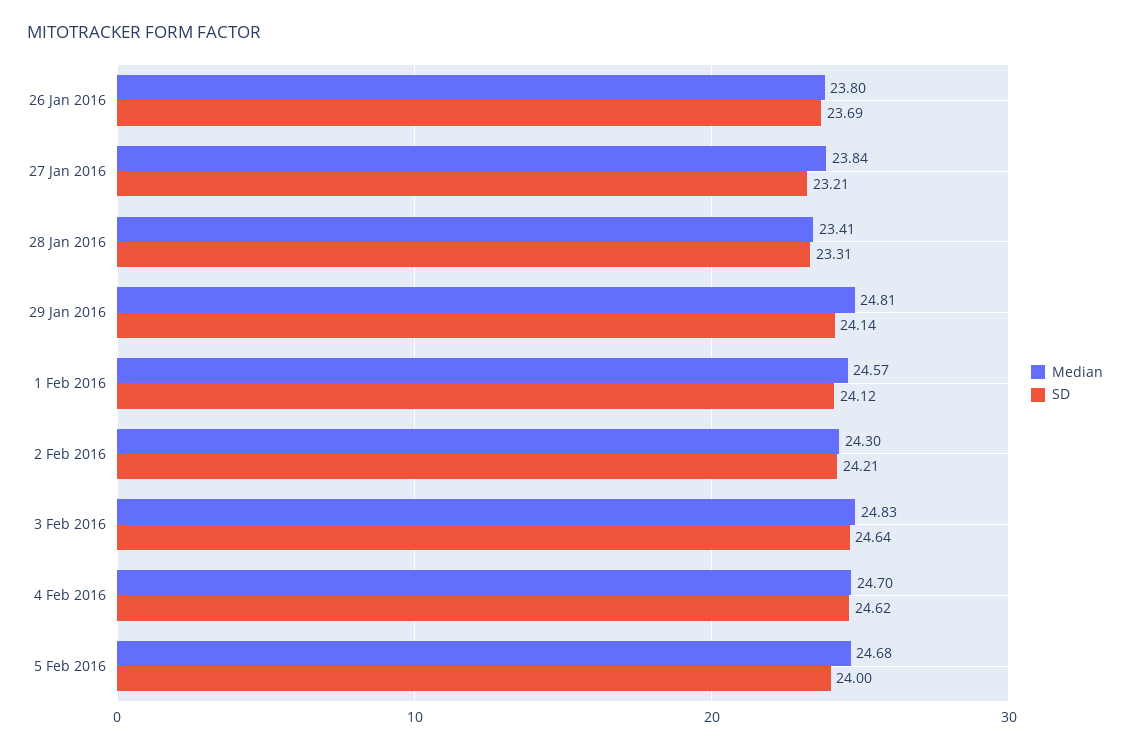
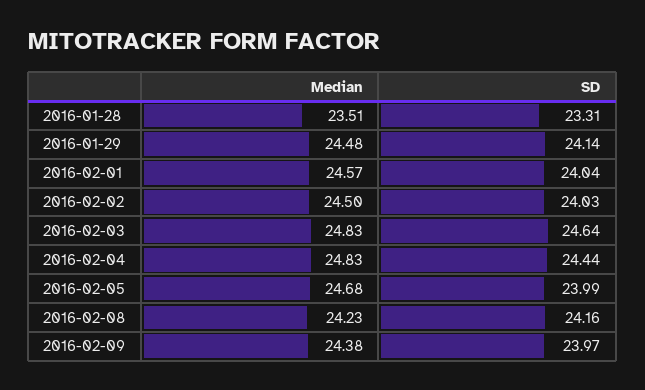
Median, 26 Jan 2016: 23.8 -> none
SD, 26 Jan 2016: 23.69 -> none
Median, 27 Jan 2016: 23.84 -> none
SD, 27 Jan 2016: 23.21 -> none
Median, 28 Jan 2016: 23.41 -> 23.51
Median, 29 Jan 2016: 24.81 -> 24.48
SD, 1 Feb 2016: 24.12 -> 24.04
Median, 2 Feb 2016: 24.3 -> 24.5
SD, 2 Feb 2016: 24.21 -> 24.03
Median, 4 Feb 2016: 24.7 -> 24.83
SD, 4 Feb 2016: 24.62 -> 24.44
SD, 5 Feb 2016: 24 -> 23.99
Median, 2016-02-08: none -> 24.23
SD, 2016-02-08: none -> 24.16
Median, 2016-02-09: none -> 24.38
SD, 2016-02-09: none -> 23.97

